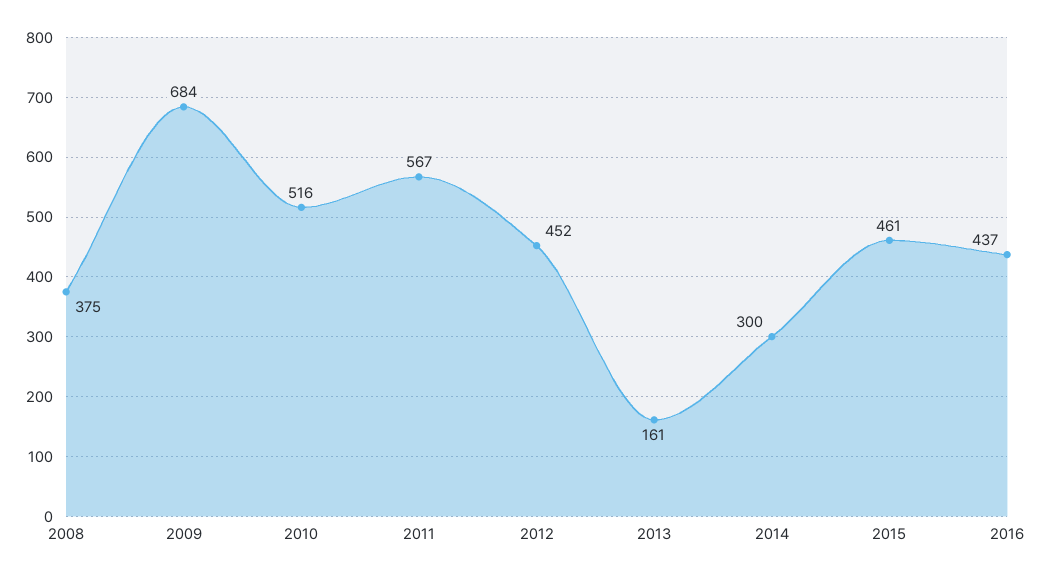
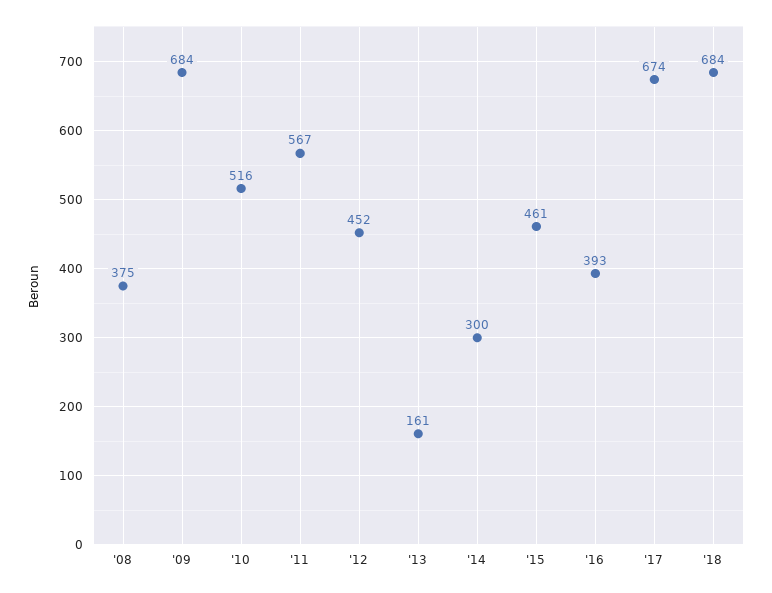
2016: 437 -> 393
'17: none -> 674
'18: none -> 684

